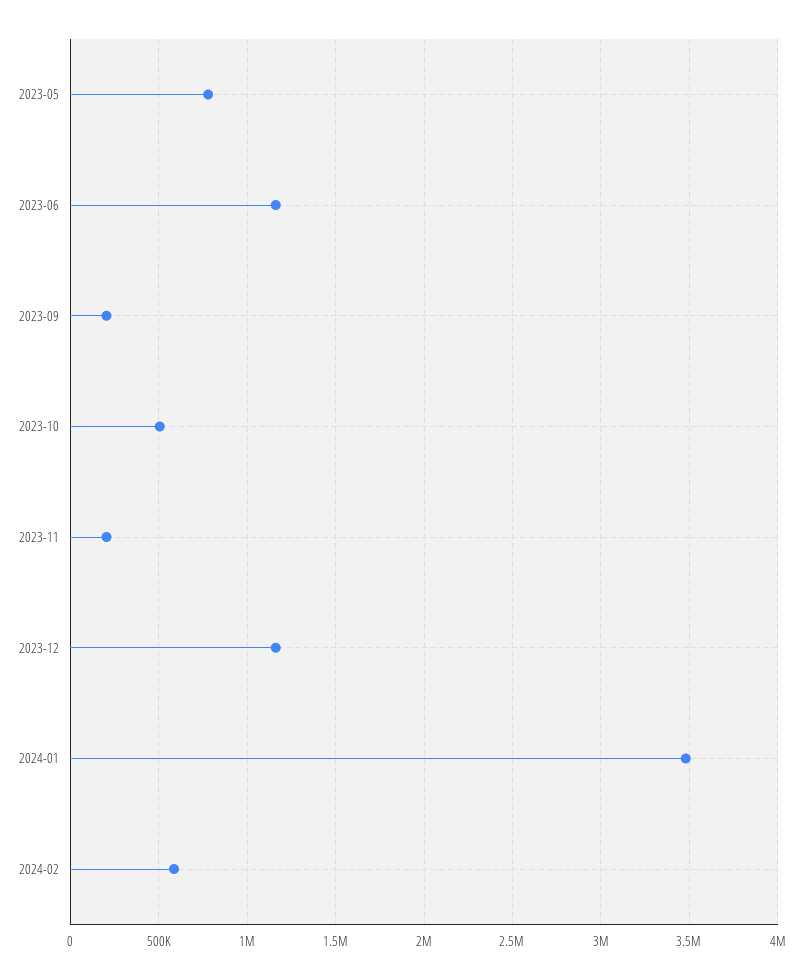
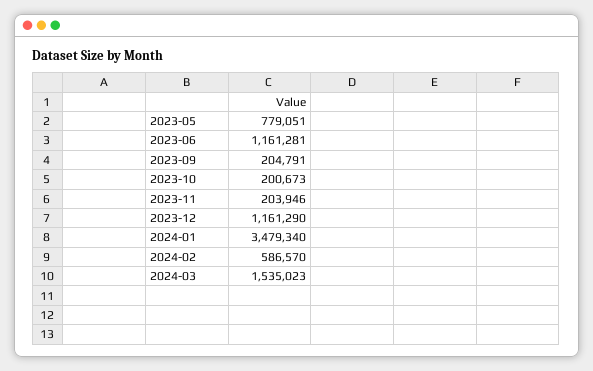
2023-10: 500000 -> 200673
2024-03: none -> 1535023

